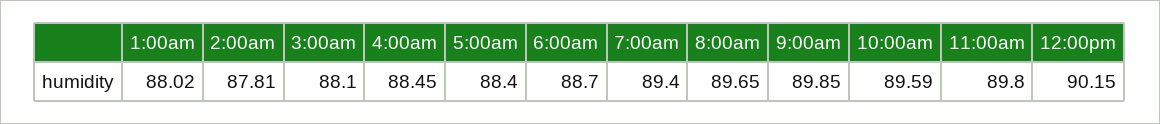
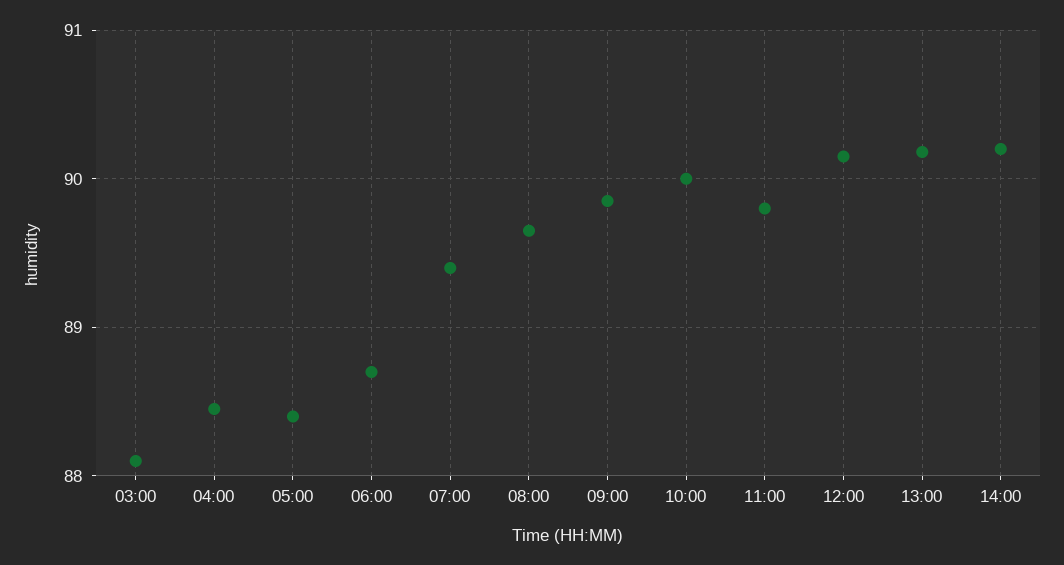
1:00am: 88.02 -> none
2:00am: 87.81 -> none
10:00am: 89.59 -> 90
13:00: none -> 90.2
14:00: none -> 90.2

